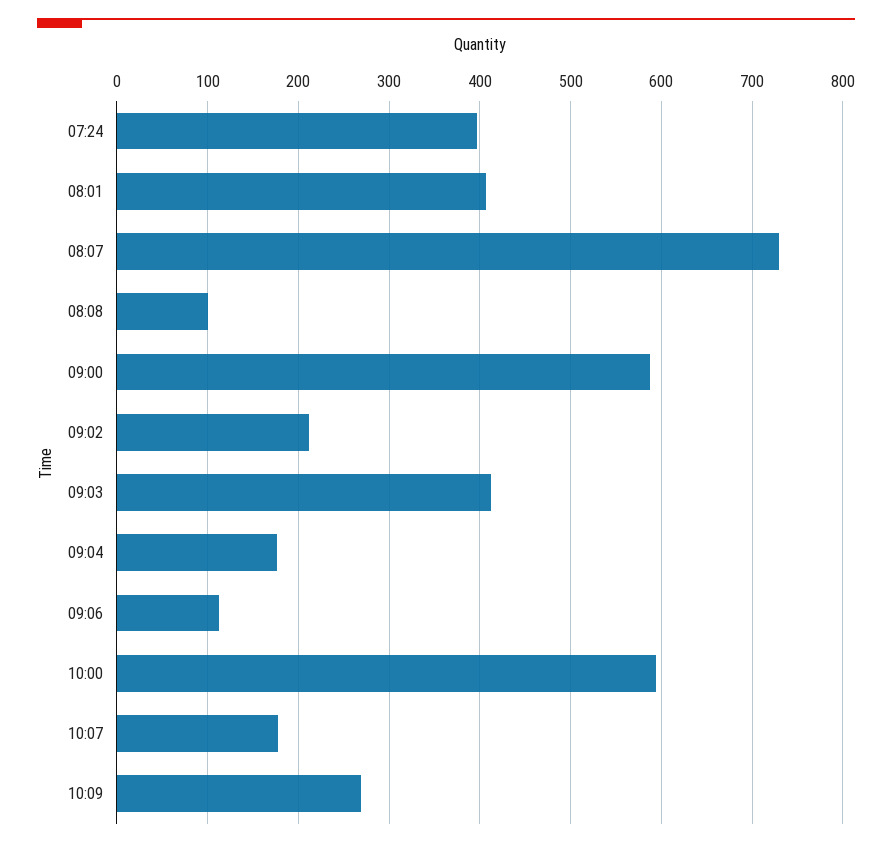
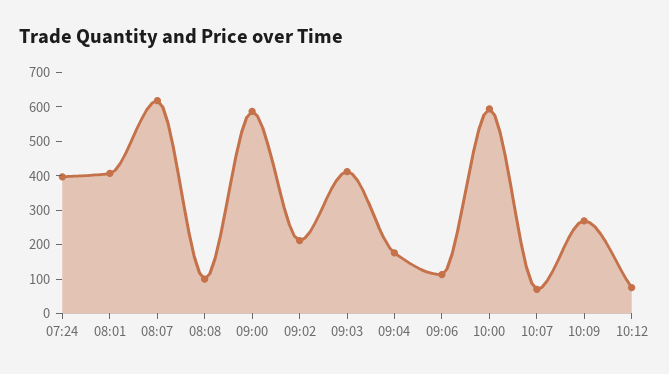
08:07: 730 -> 625
10:07: 180 -> 75
10:12: none -> 75

